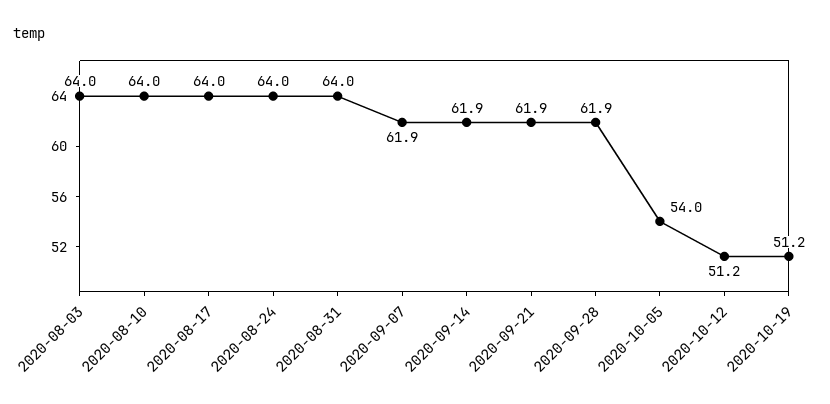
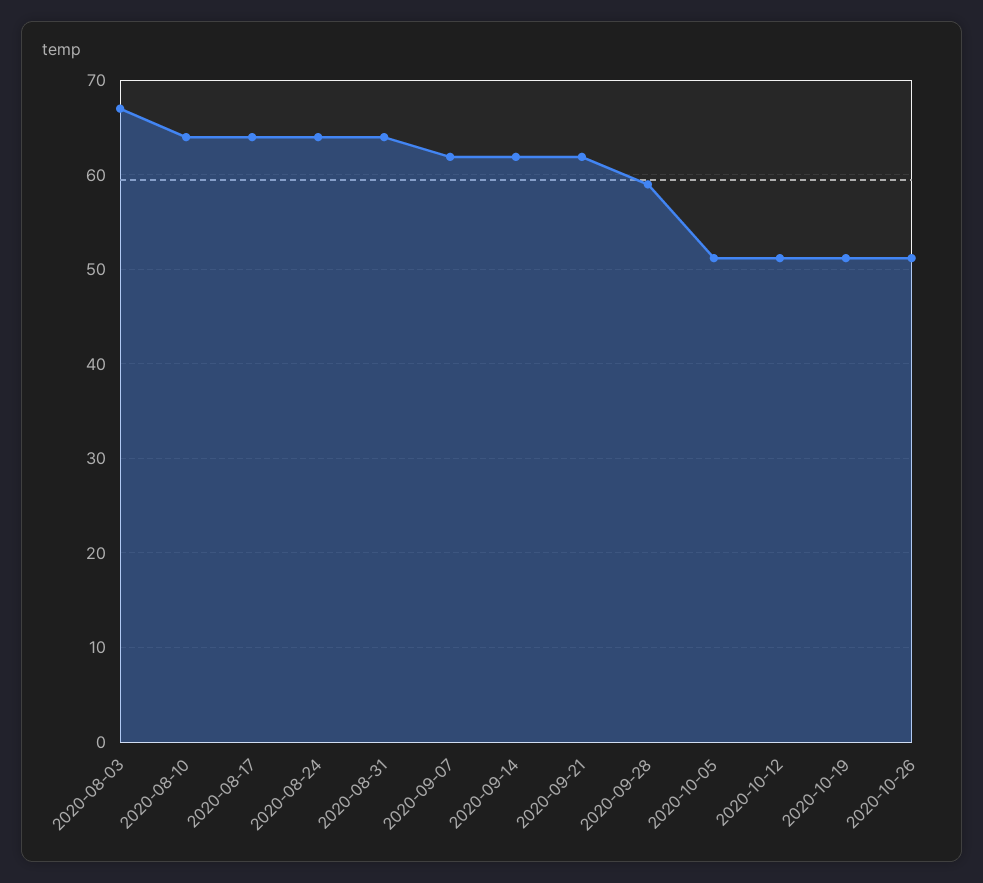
2020-08-03: 64 -> 67
2020-09-28: 61.9 -> 59
2020-10-05: 54 -> 51
2020-10-26: none -> 51

